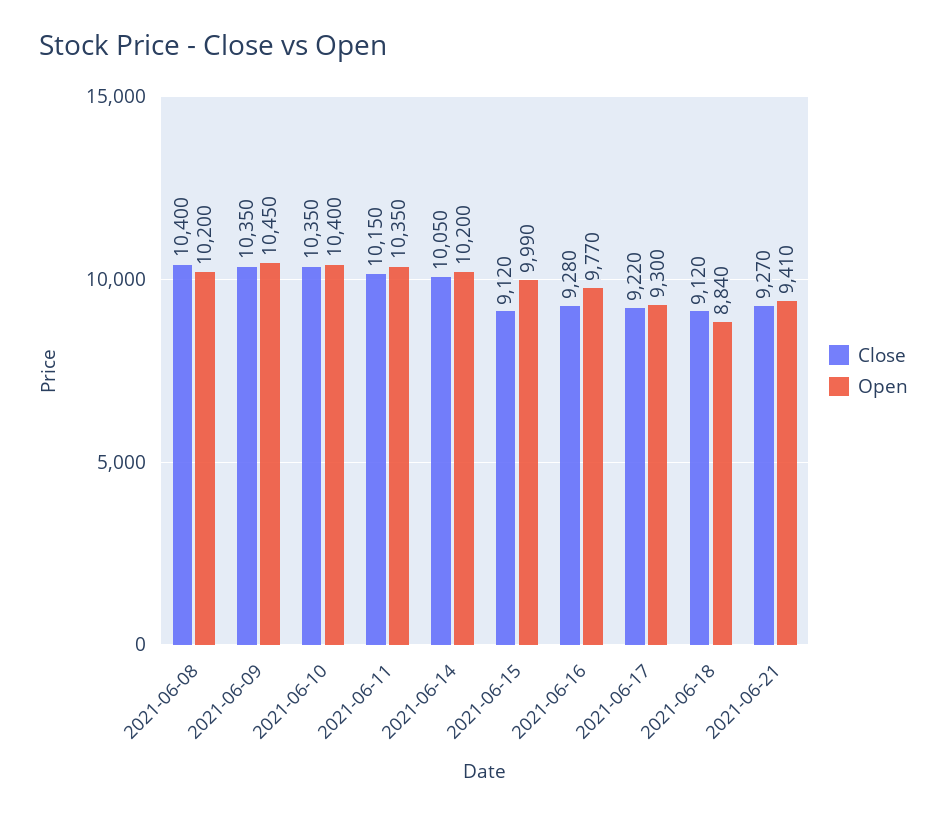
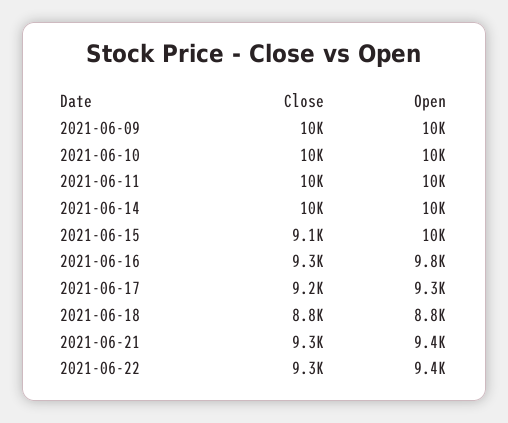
Close, 2021-06-08: 10400 -> none
Open, 2021-06-08: 10200 -> none
Close, 2021-06-18: 9120 -> 8800
Close, 2021-06-22: none -> 9300
Open, 2021-06-22: none -> 9400

